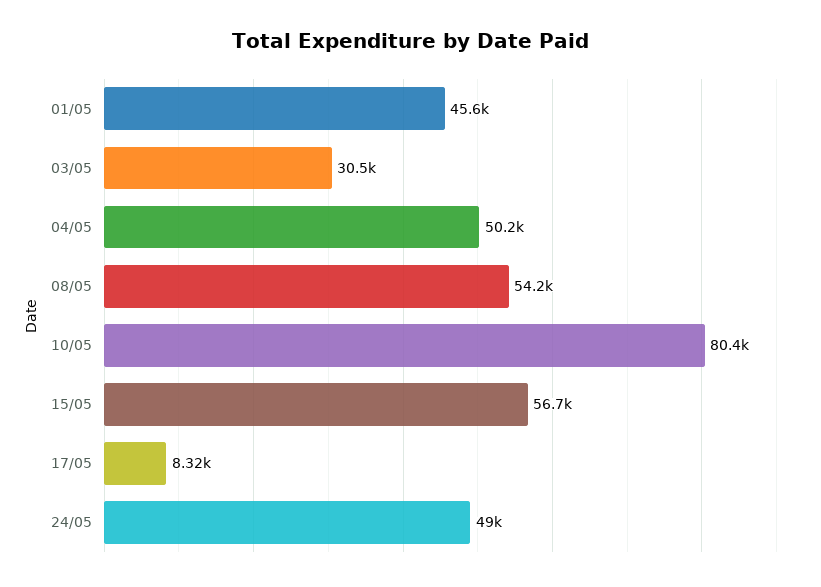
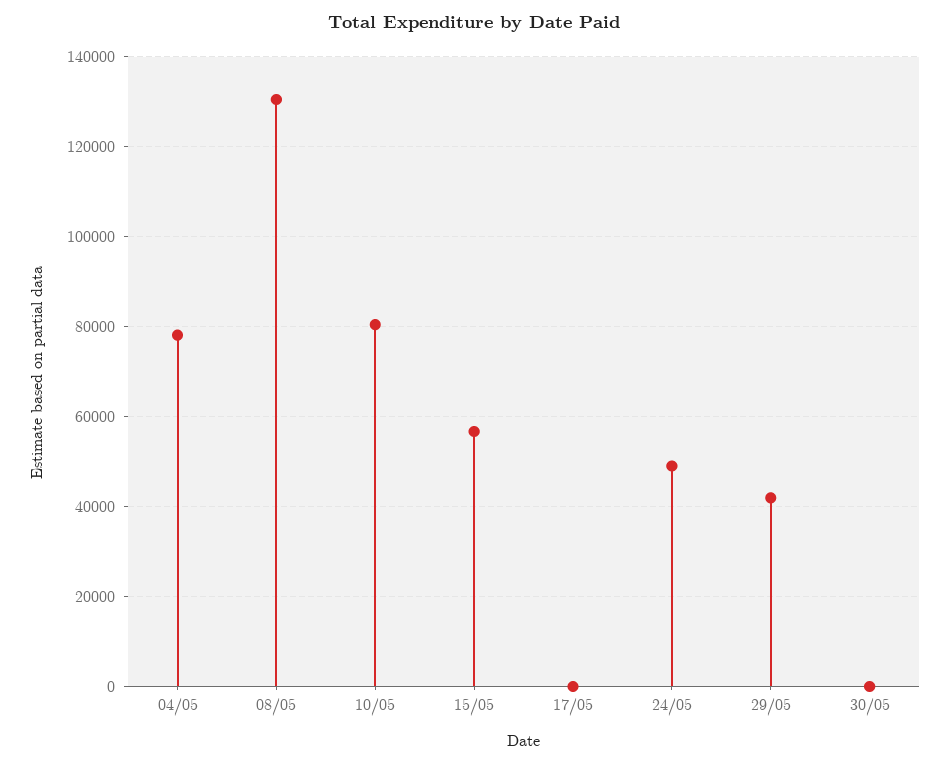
01/05: 45600 -> none
03/05: 30500 -> none
04/05: 50200 -> 78000
08/05: 54200 -> 130000
17/05: 8320 -> 0
29/05: none -> 42000
30/05: none -> 0

